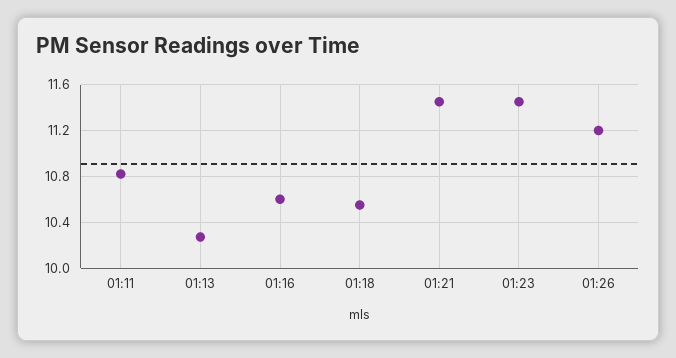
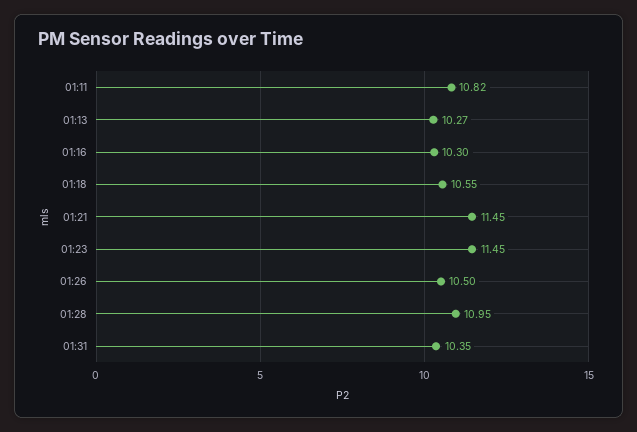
01:16: 10.6 -> 10.3
01:26: 11.2 -> 10.5
01:28: none -> 10.95
01:31: none -> 10.35

